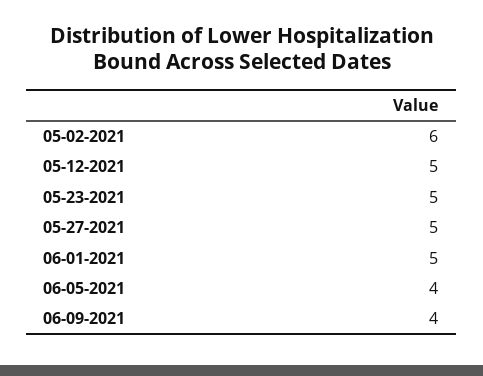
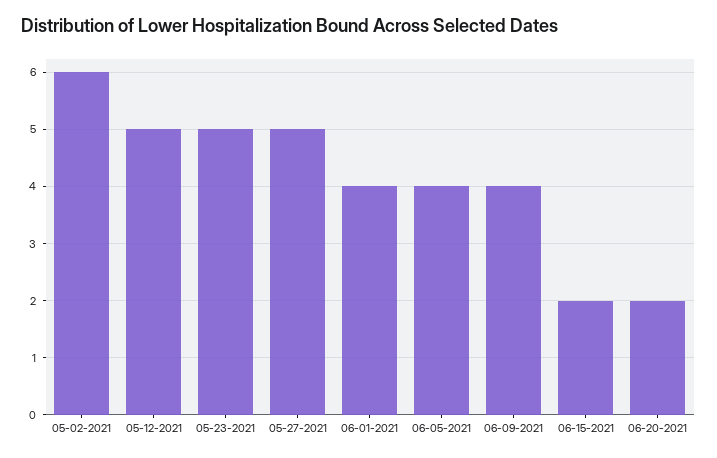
06-01-2021: 5 -> 4
06-15-2021: none -> 2
06-20-2021: none -> 2

